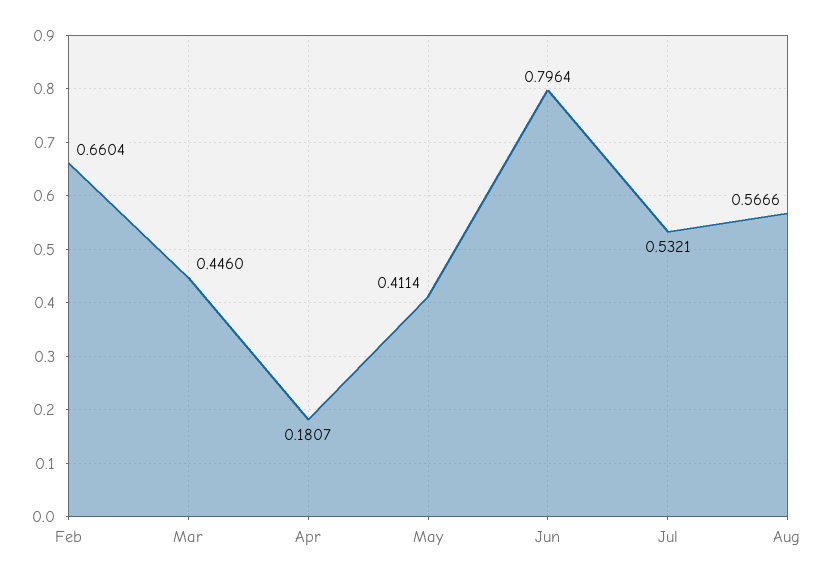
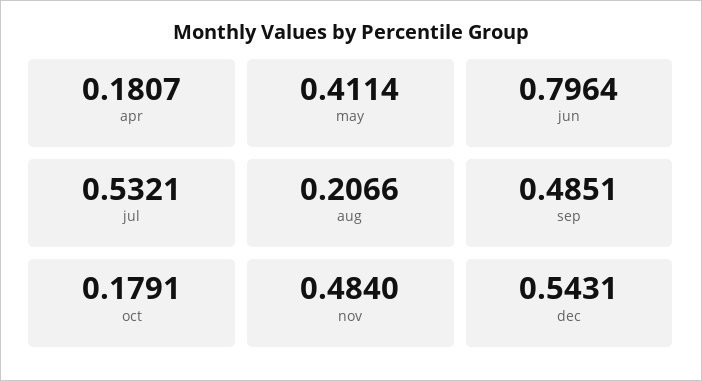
Feb: 0.6604 -> none
Mar: 0.446 -> none
Aug: 0.5666 -> 0.2066
sep: none -> 0.4851
oct: none -> 0.1791
nov: none -> 0.484
dec: none -> 0.5431

